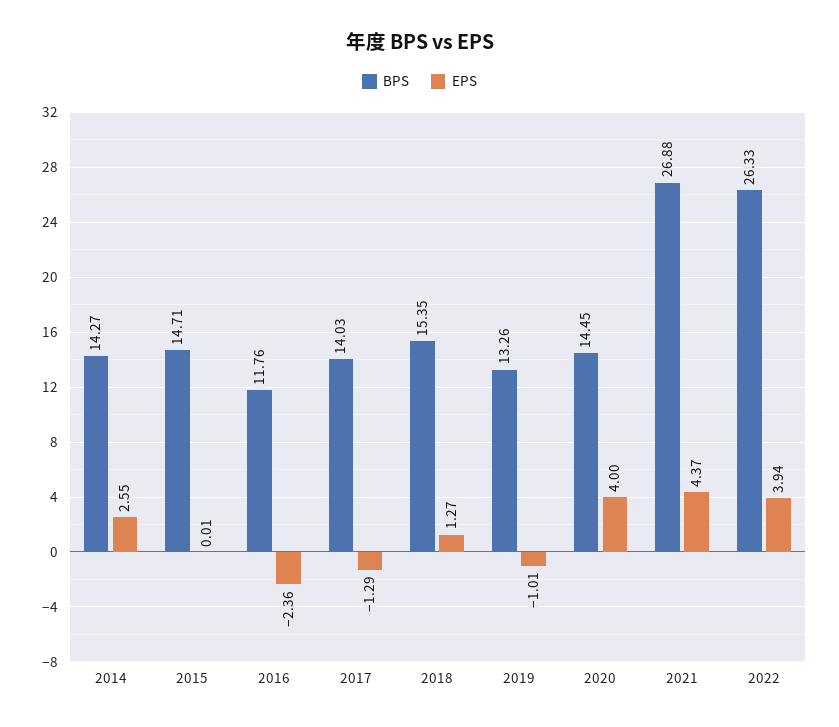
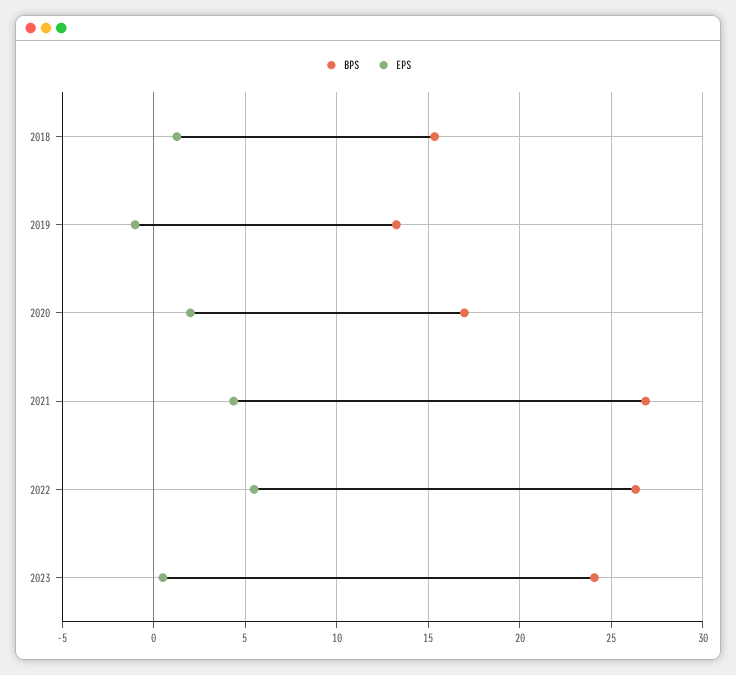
BPS, 2014: 14.27 -> none
EPS, 2014: 2.55 -> none
BPS, 2015: 14.71 -> none
EPS, 2015: 0.01 -> none
BPS, 2016: 11.76 -> none
EPS, 2016: -2.36 -> none
BPS, 2017: 14.03 -> none
EPS, 2017: -1.29 -> none
BPS, 2020: 14.45 -> 17
EPS, 2020: 4 -> 2
EPS, 2022: 3.94 -> 5.5
BPS, 2023: none -> 24
EPS, 2023: none -> 0.5

